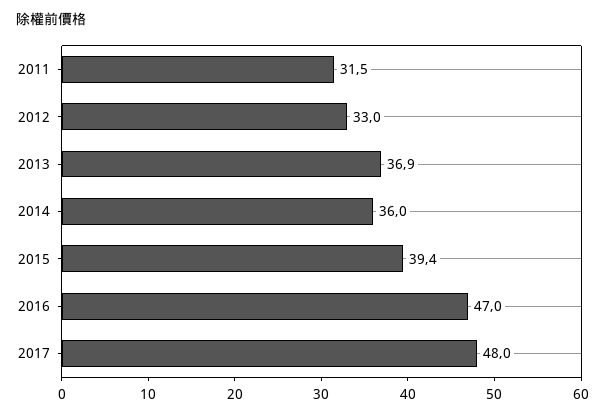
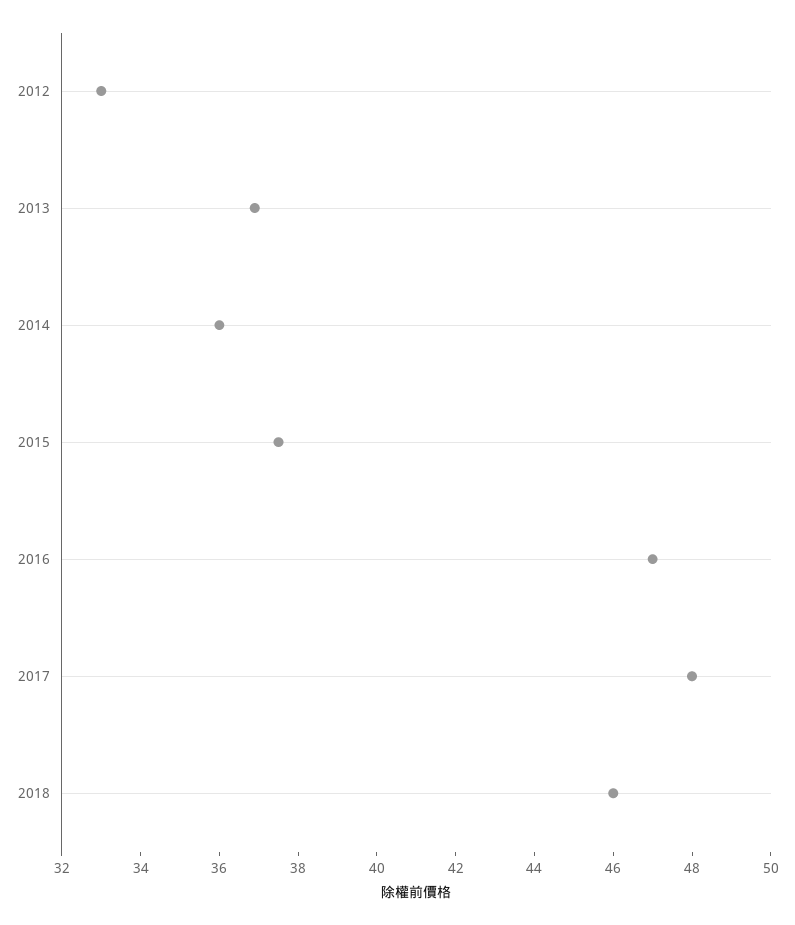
2011: 31.5 -> none
2015: 39.4 -> 37.5
2018: none -> 46

